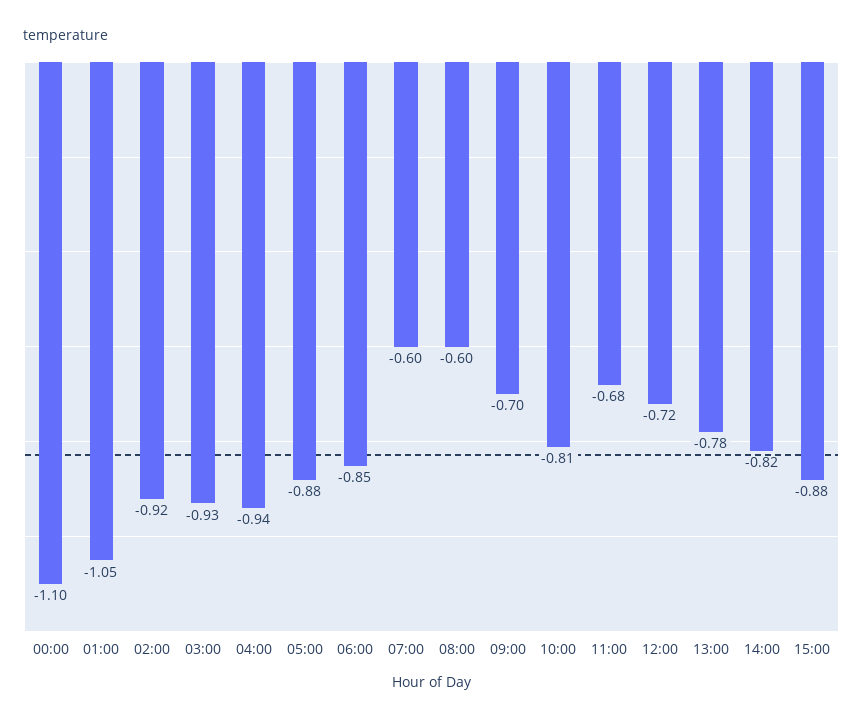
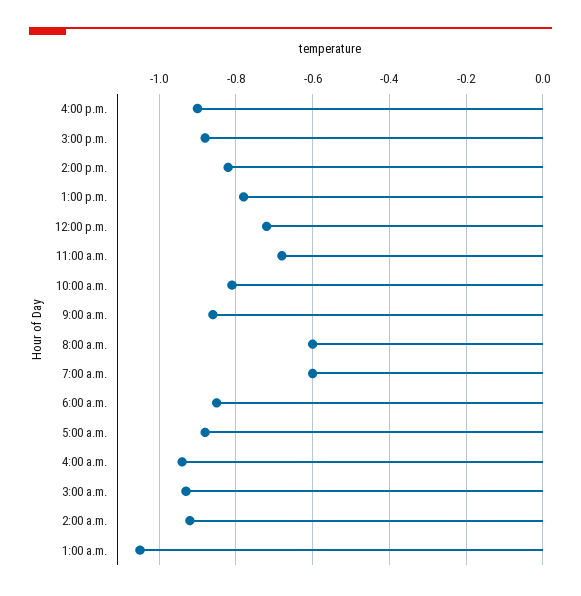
00:00: -1.1 -> none
09:00: -0.7 -> -0.85
4:00 p.m.: none -> -0.9

